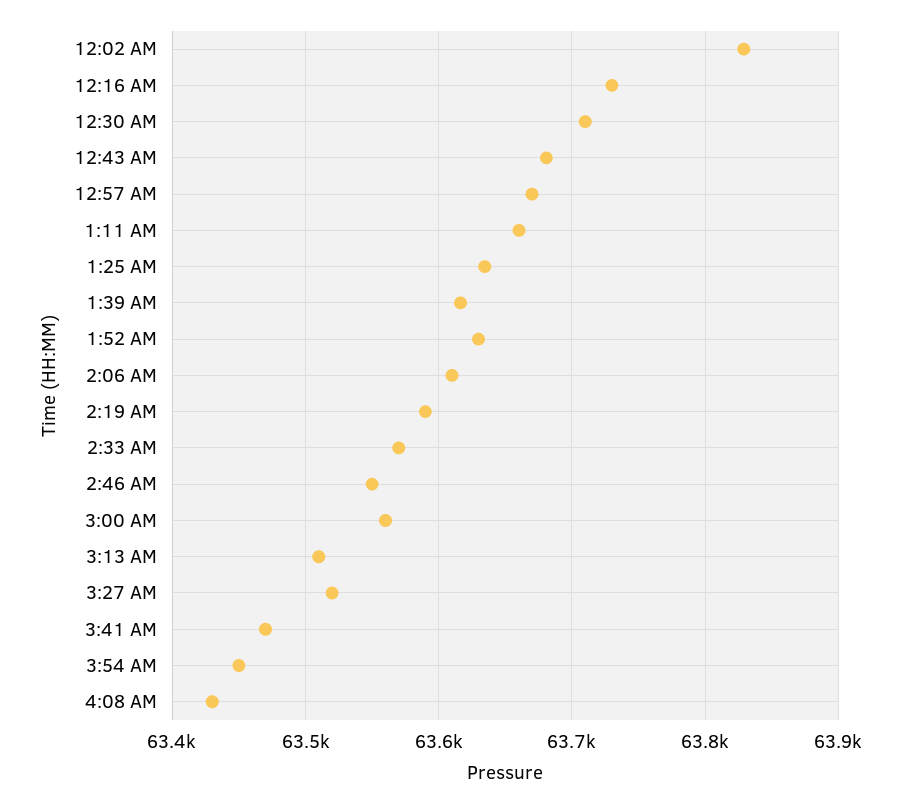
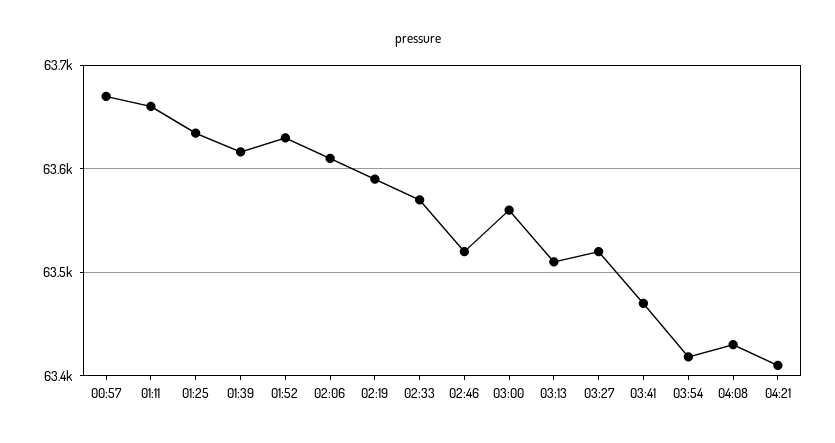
12:02 AM: 63830 -> none
12:16 AM: 63730 -> none
12:30 AM: 63710 -> none
12:43 AM: 63680 -> none
2:46 AM: 63550 -> 63520
3:54 AM: 63450 -> 63420
04:21: none -> 63410

